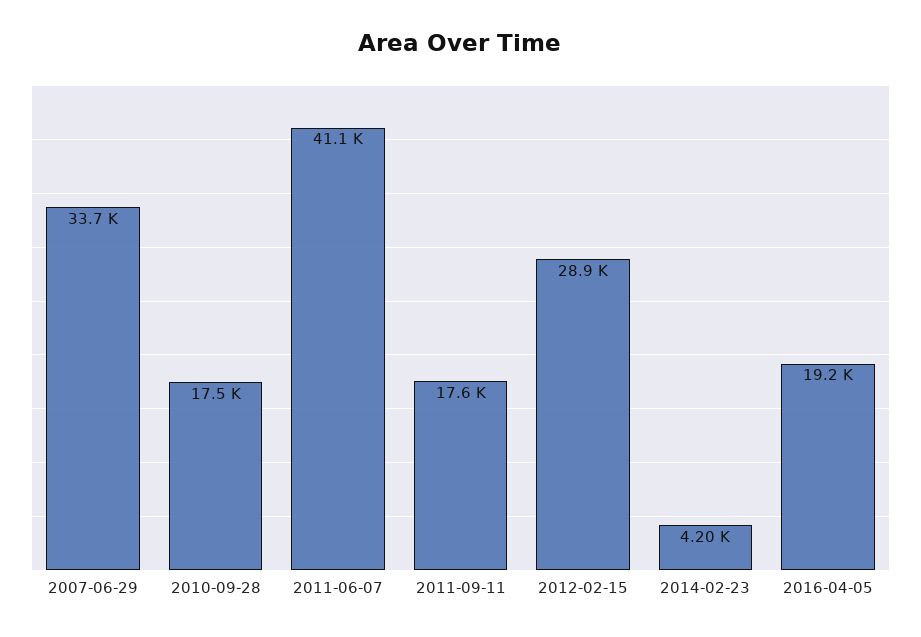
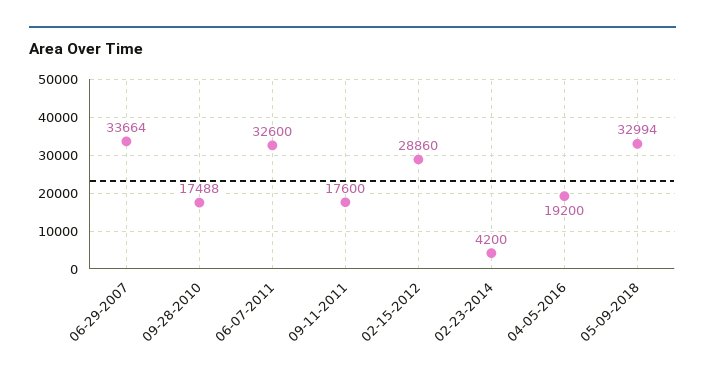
2011-06-07: 41100 -> 32600
05-09-2018: none -> 32994

